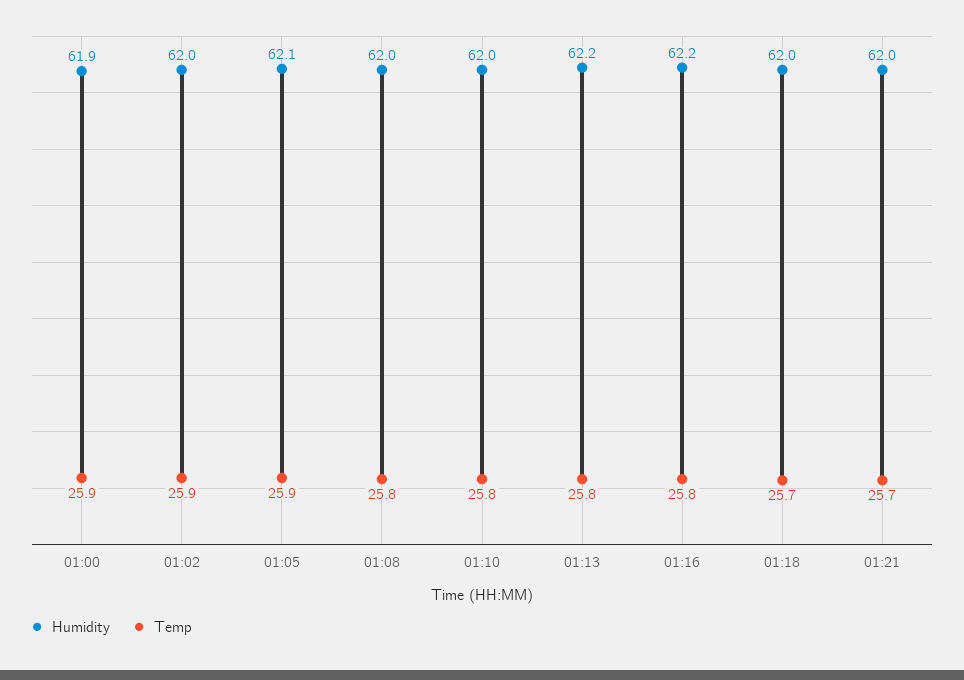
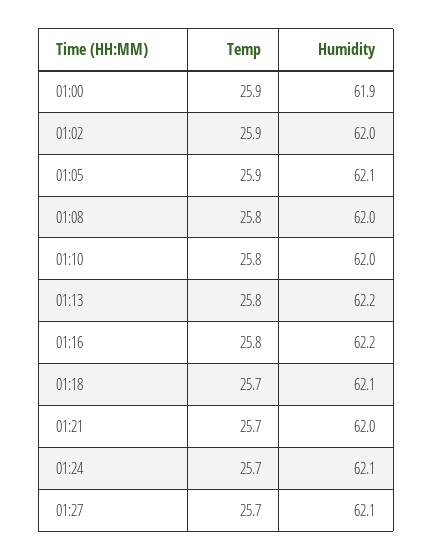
Humidity, 01:18: 62 -> 62.1
Temp, 01:24: none -> 25.7
Humidity, 01:24: none -> 62.1
Temp, 01:27: none -> 25.7
Humidity, 01:27: none -> 62.1

